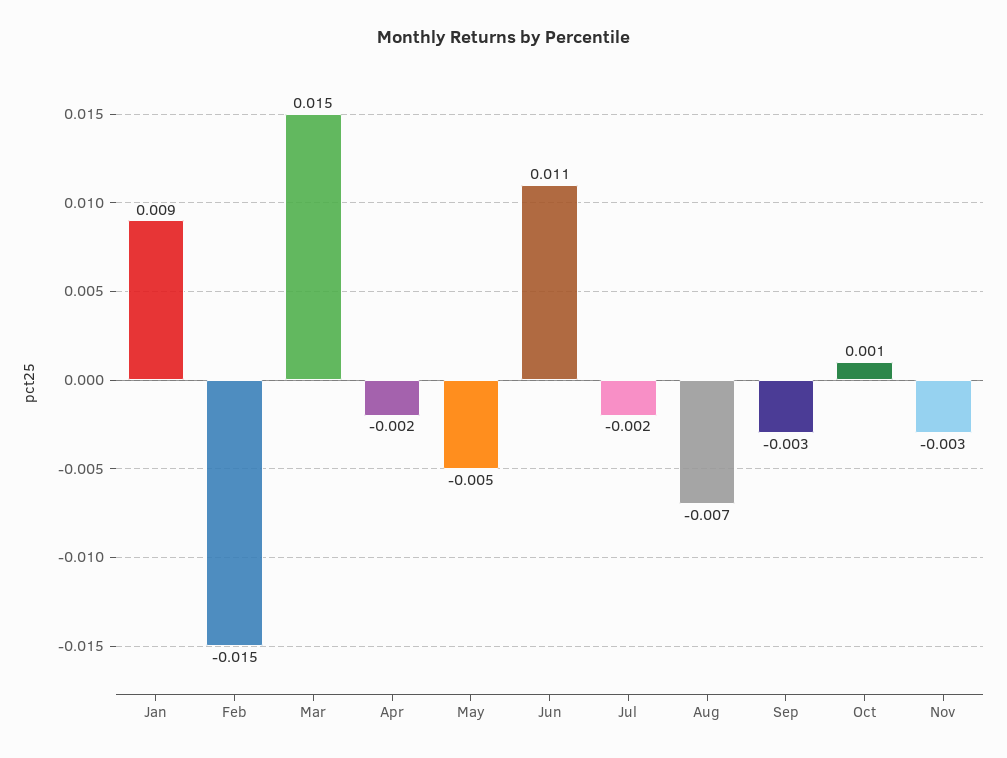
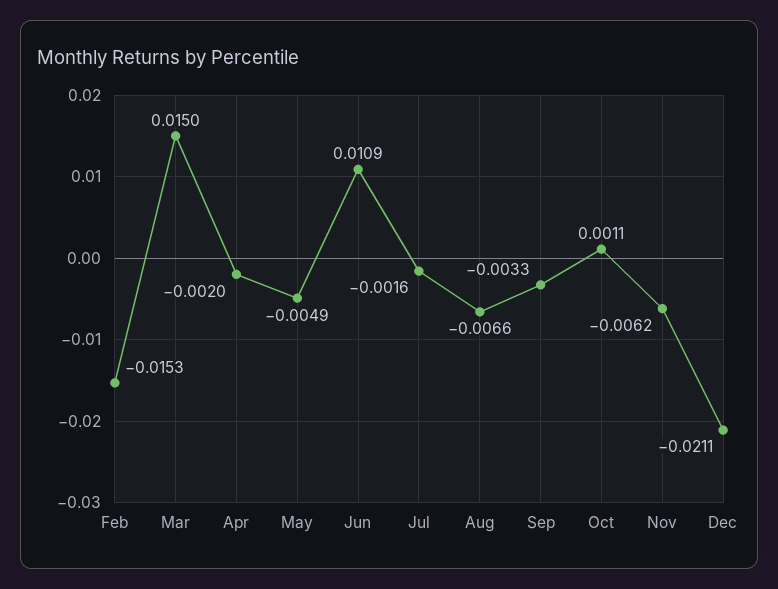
Jan: 0.009 -> none
Nov: -0.003 -> -0.0062
Dec: none -> -0.0211

